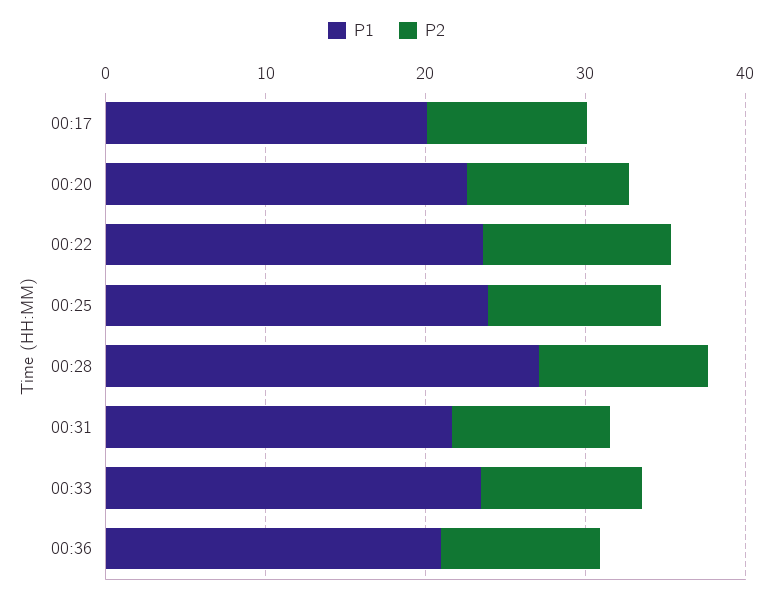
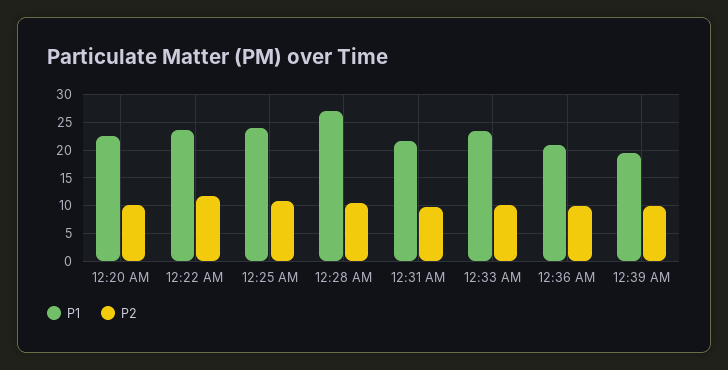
P1, 00:17: 20 -> none
P2, 00:17: 10 -> none
P1, 12:39 AM: none -> 20
P2, 12:39 AM: none -> 10

